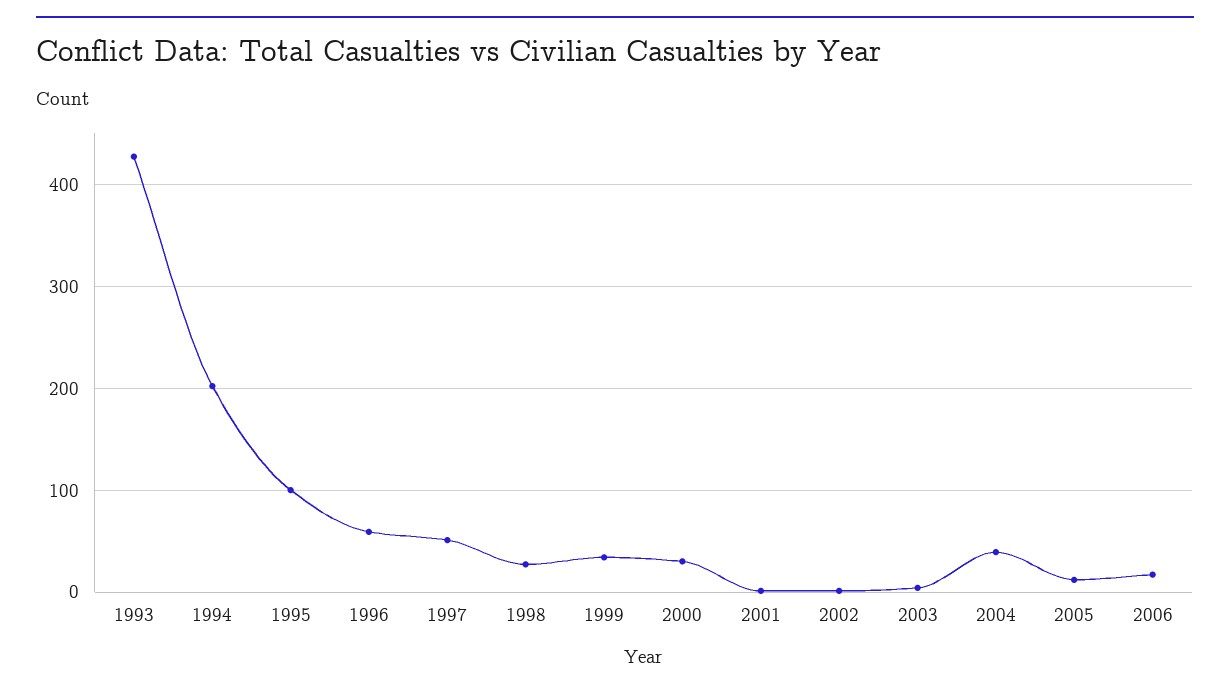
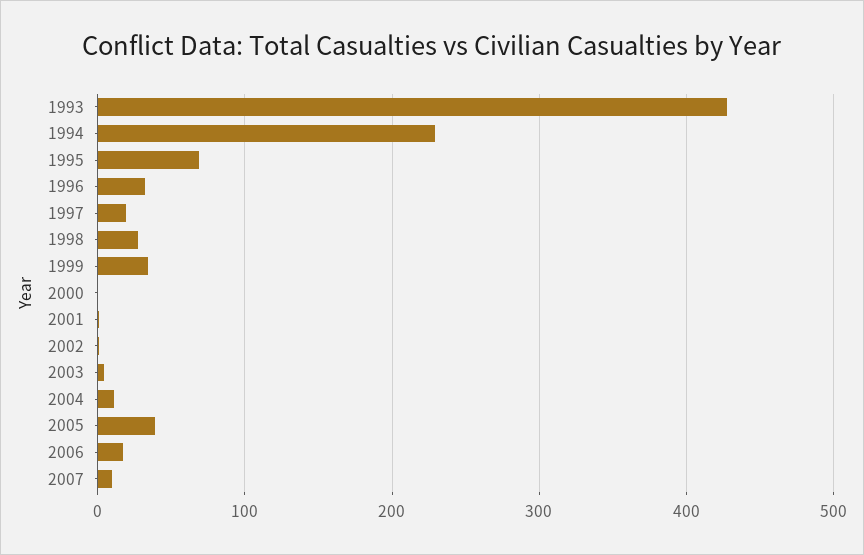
1994: 200 -> 230
1995: 100 -> 70
1996: 60 -> 30
1997: 50 -> 20
2000: 30 -> 0
2004: 40 -> 10
2005: 10 -> 40
2007: none -> 10

